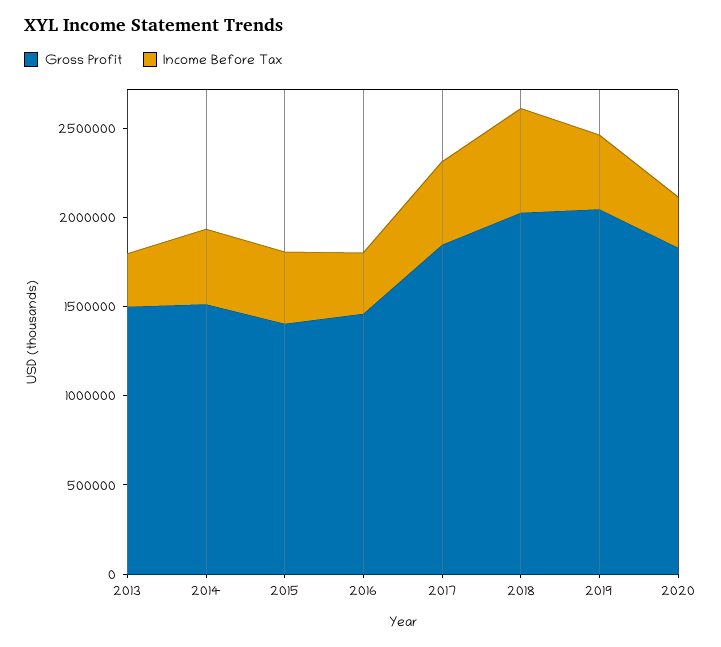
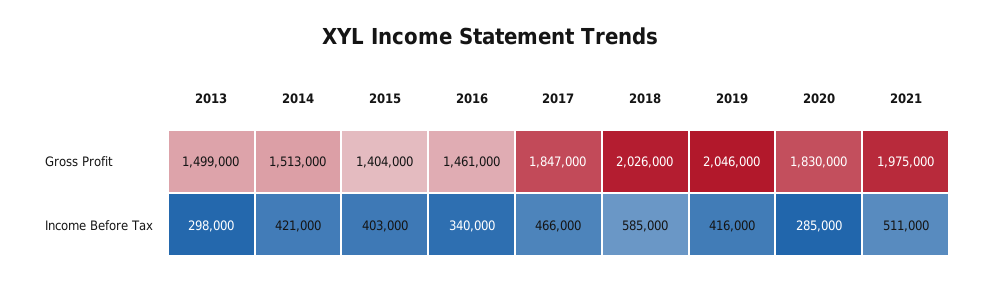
Gross Profit, 2021: none -> 1975000
Income Before Tax, 2021: none -> 511000

